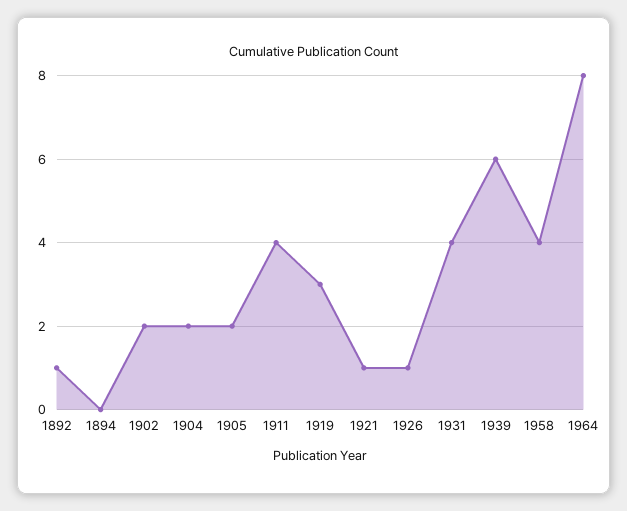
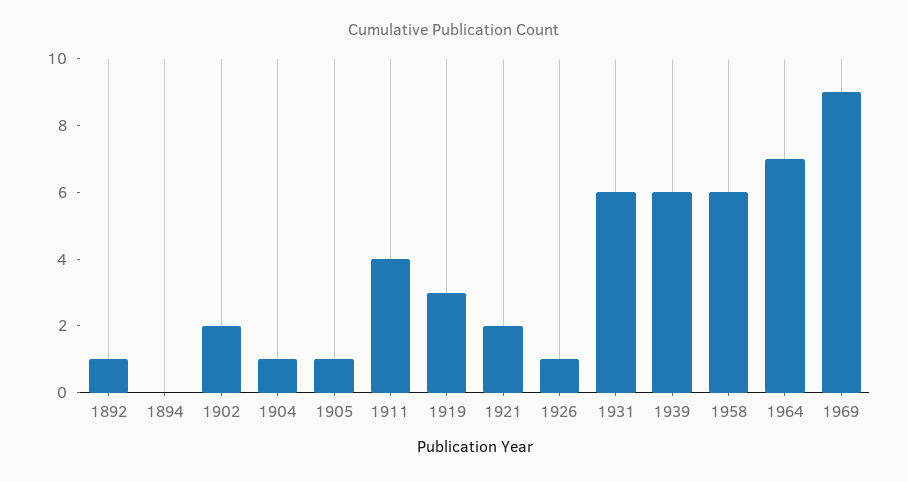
1904: 2 -> 1
1905: 2 -> 1
1921: 1 -> 2
1931: 4 -> 6
1958: 4 -> 6
1964: 8 -> 7
1969: none -> 9

